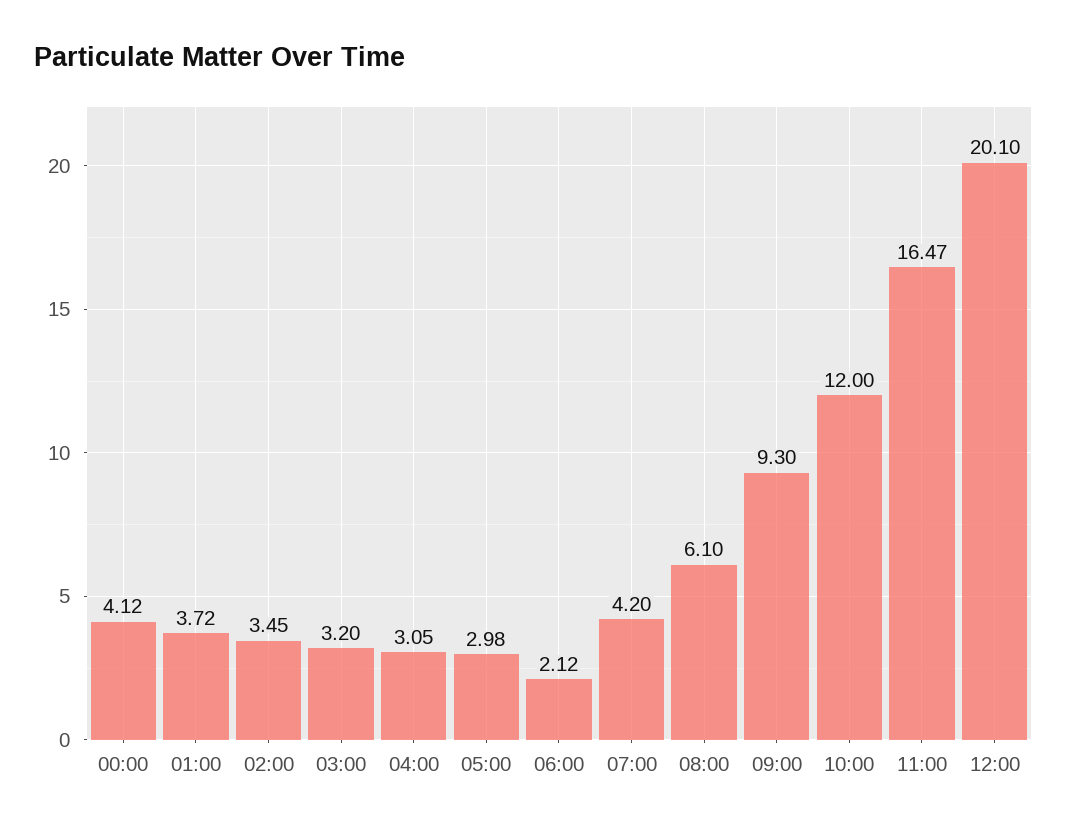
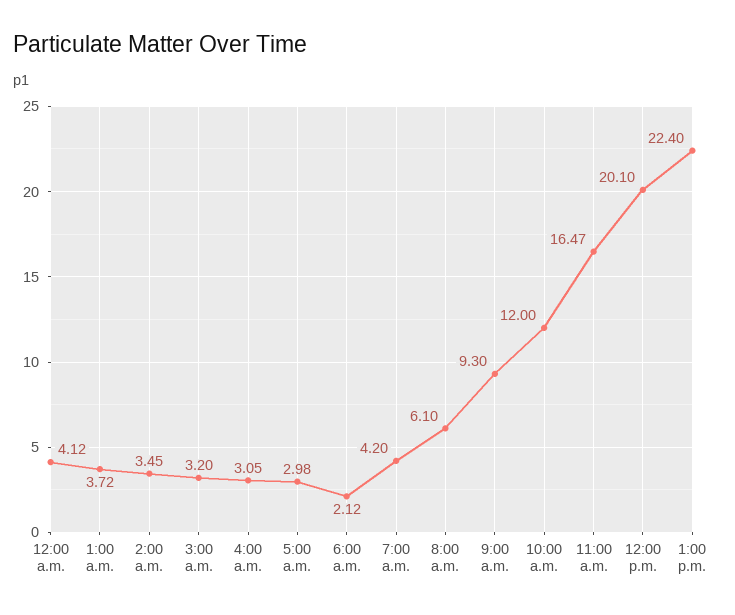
1:00 p.m.: none -> 22.4

